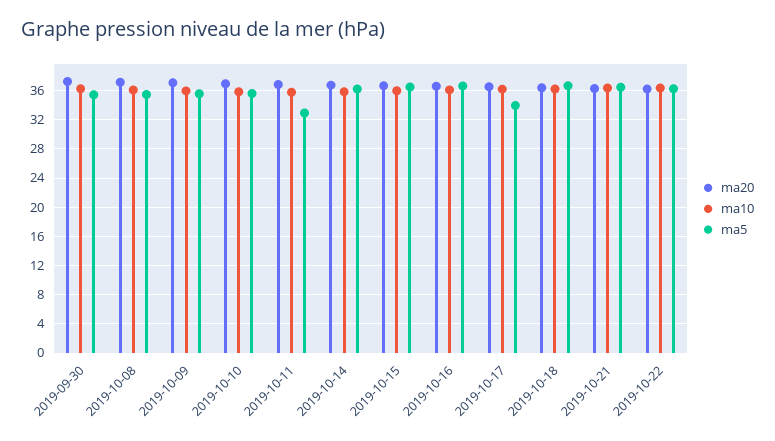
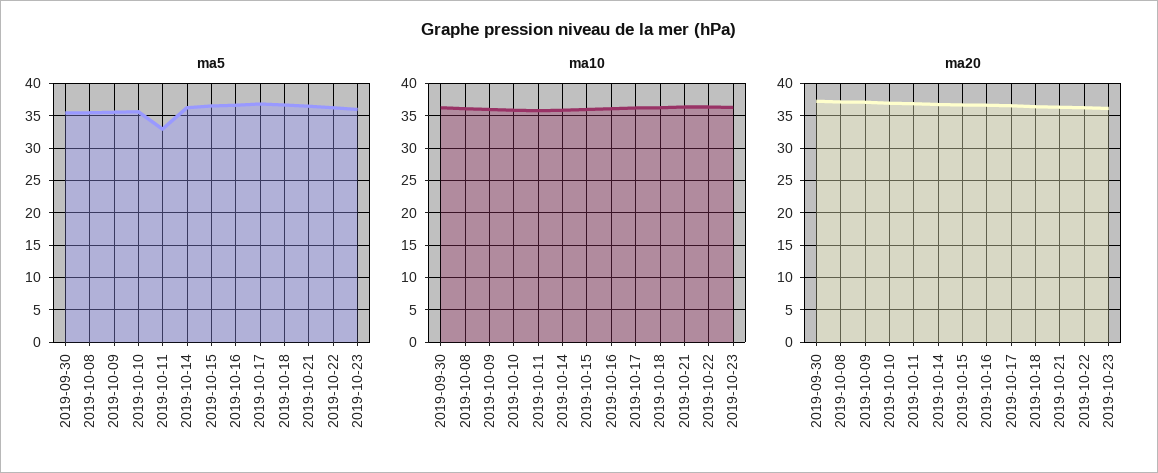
ma5, 2019-10-17: 34 -> 37
ma5, 2019-10-23: none -> 36
ma10, 2019-10-23: none -> 36
ma20, 2019-10-23: none -> 36

